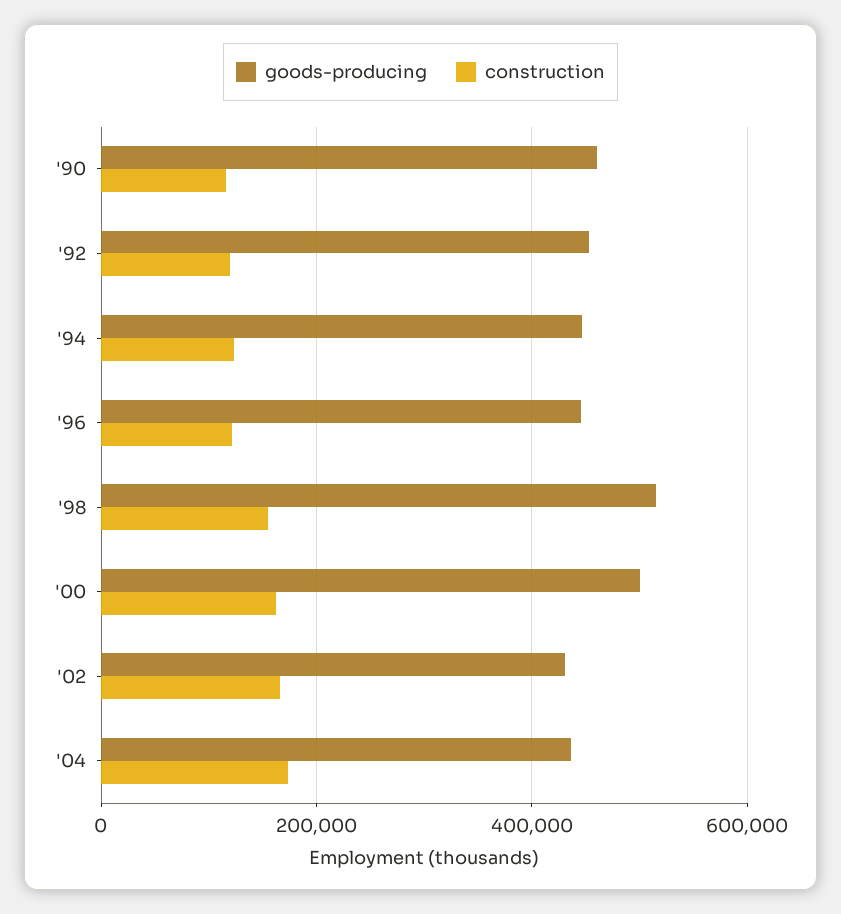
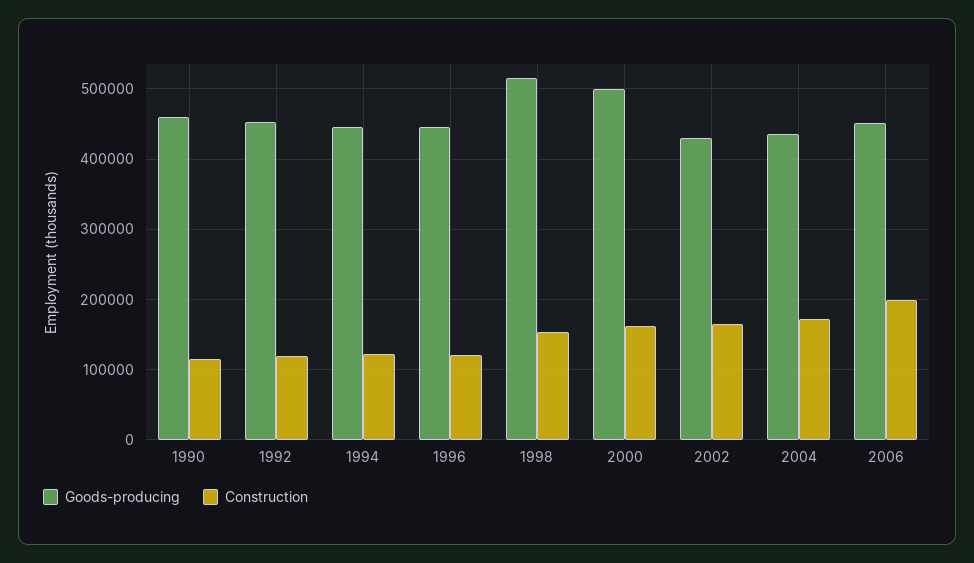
goods-producing, 2006: none -> 450000
construction, 2006: none -> 200000

